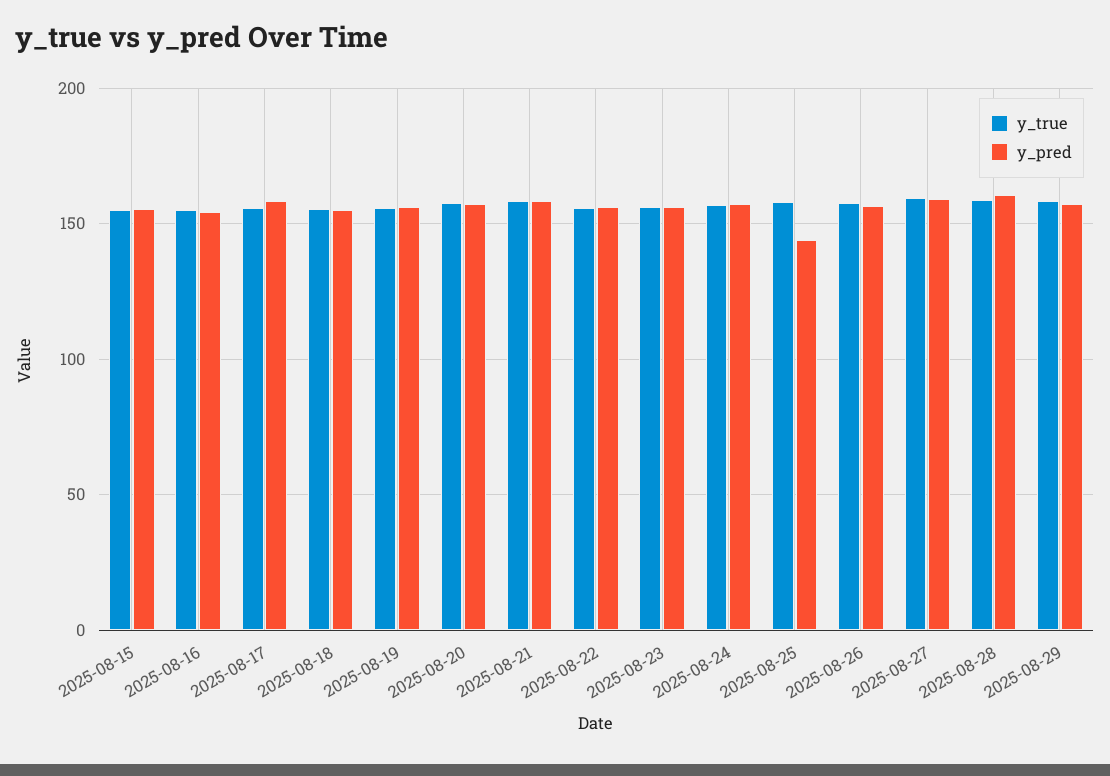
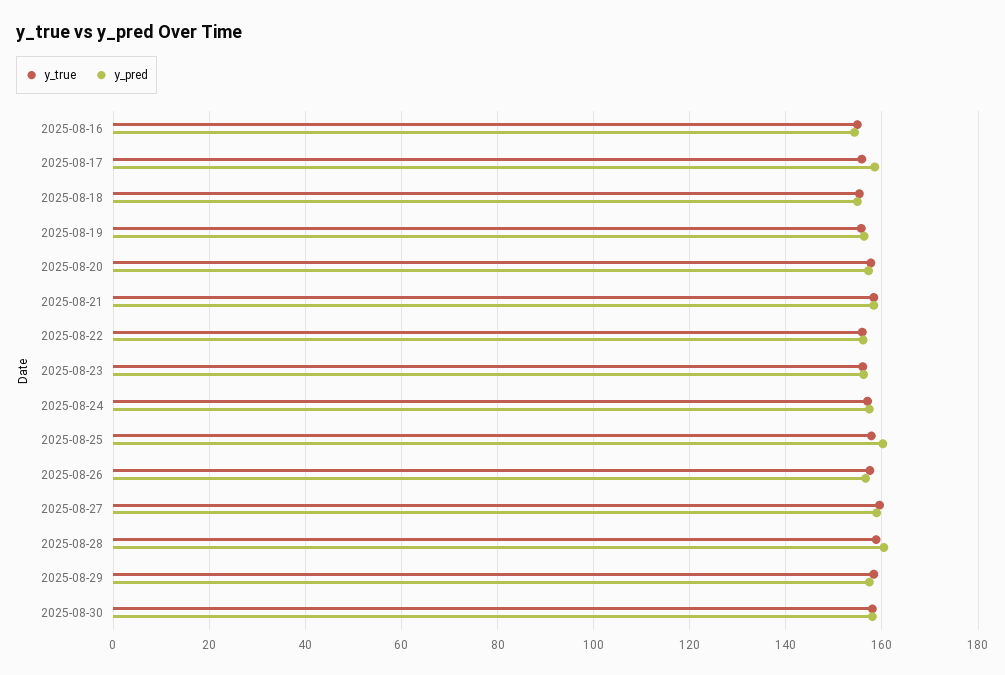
y_true, 2025-08-15: 155 -> none
y_pred, 2025-08-15: 155 -> none
y_pred, 2025-08-25: 145 -> 160
y_true, 2025-08-30: none -> 158
y_pred, 2025-08-30: none -> 158

